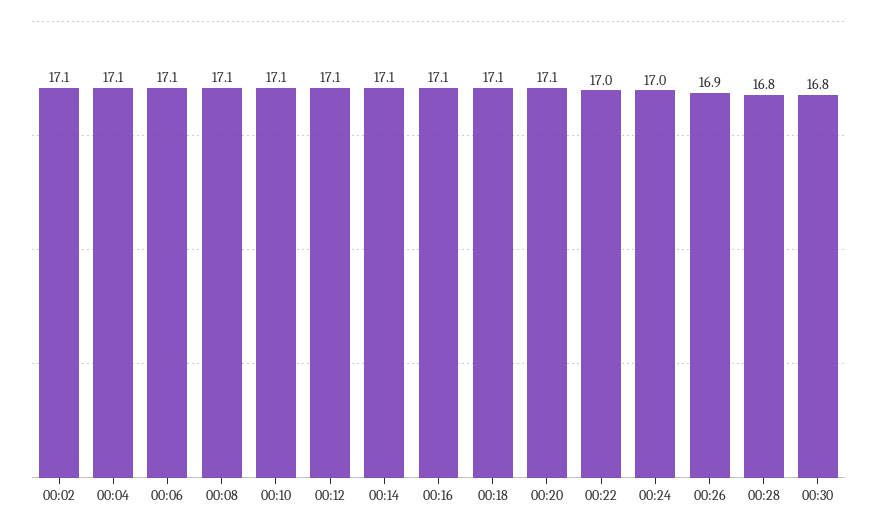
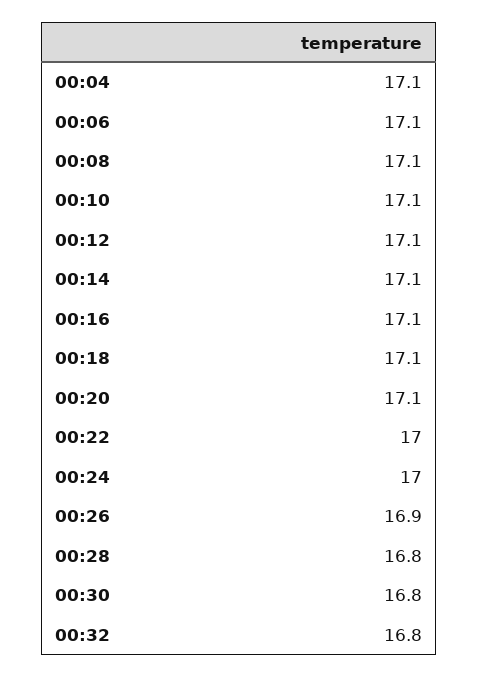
00:02: 17.1 -> none
00:32: none -> 16.8

